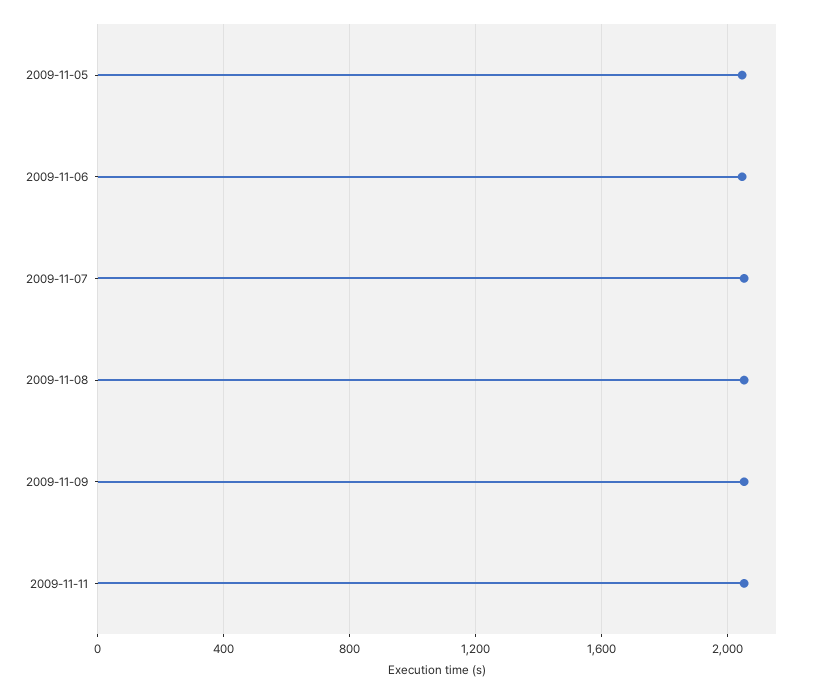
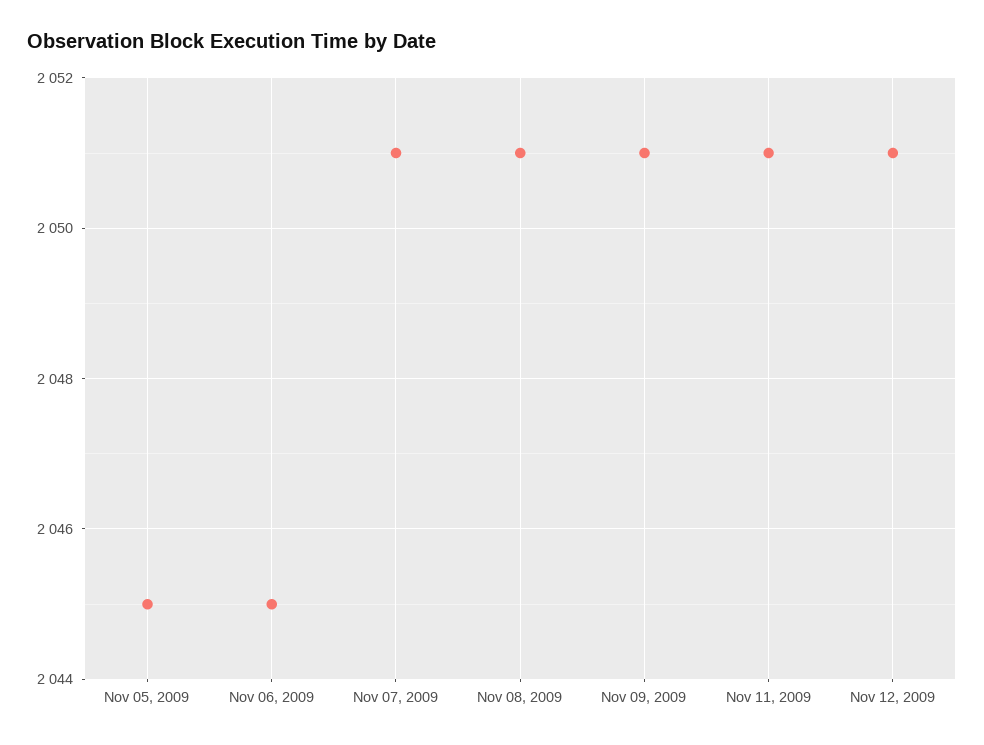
Nov 12, 2009: none -> 2051

